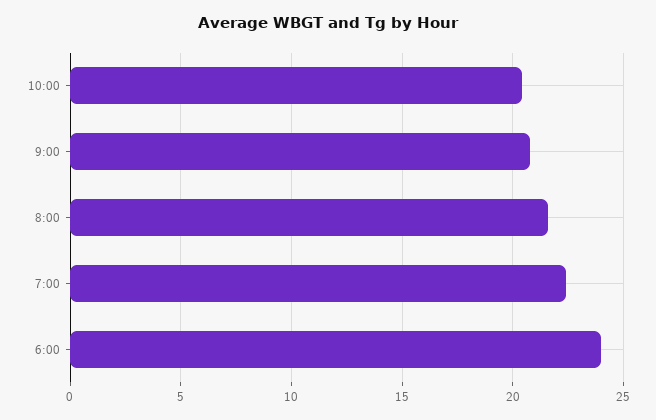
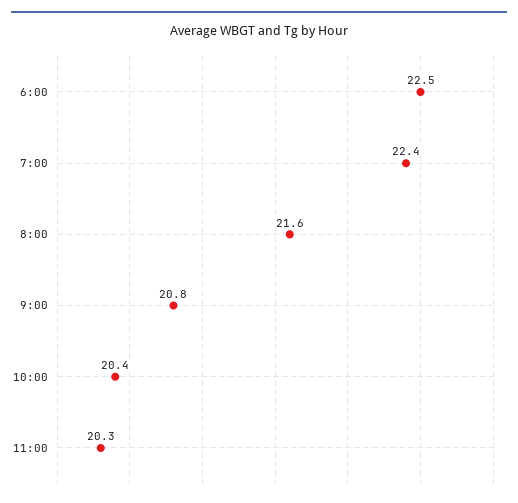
6:00: 24 -> 22.5
11:00: none -> 20.3

